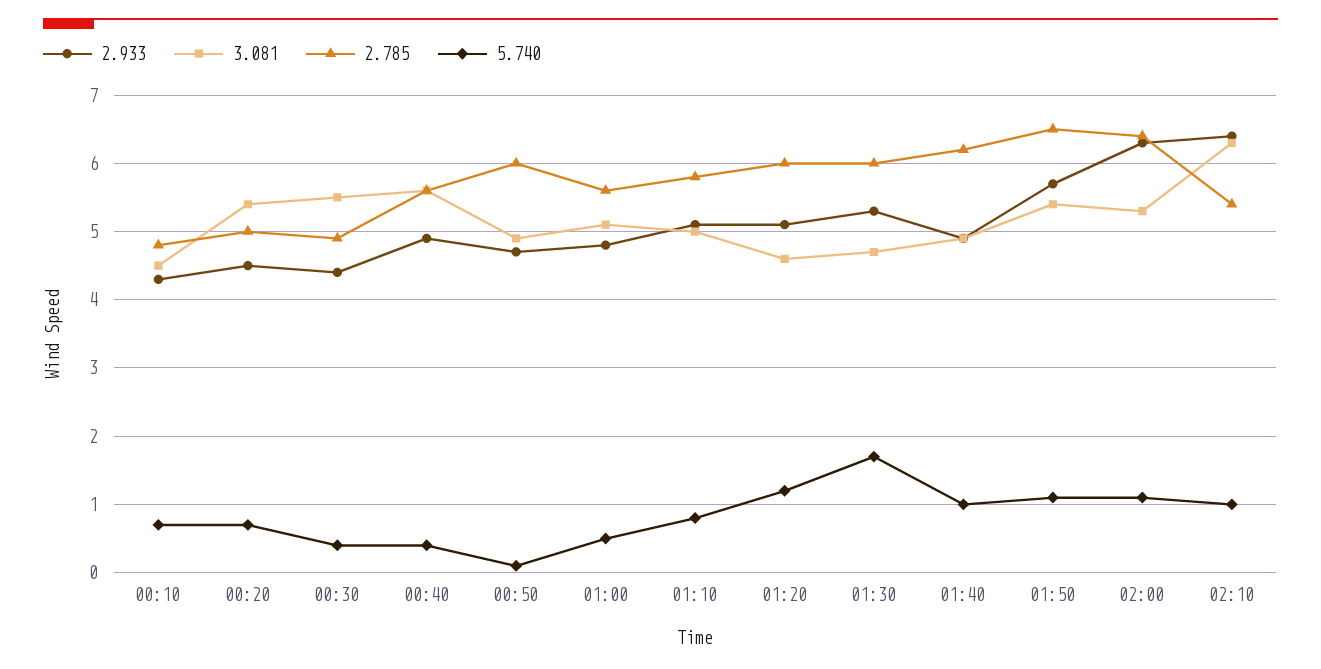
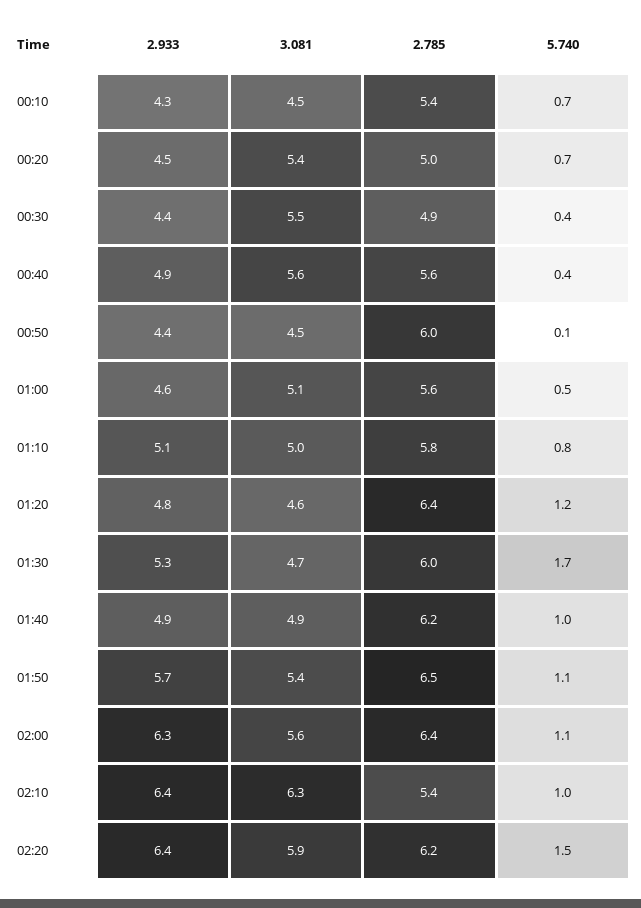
2.785, 00:10: 4.8 -> 5.4
2.933, 00:50: 4.7 -> 4.4
3.081, 00:50: 4.9 -> 4.5
2.933, 01:00: 4.8 -> 4.6
2.933, 01:20: 5.1 -> 4.8
2.785, 01:20: 6 -> 6.4
3.081, 02:00: 5.3 -> 5.6
2.933, 02:20: none -> 6.4
3.081, 02:20: none -> 5.9
2.785, 02:20: none -> 6.2
5.740, 02:20: none -> 1.5

